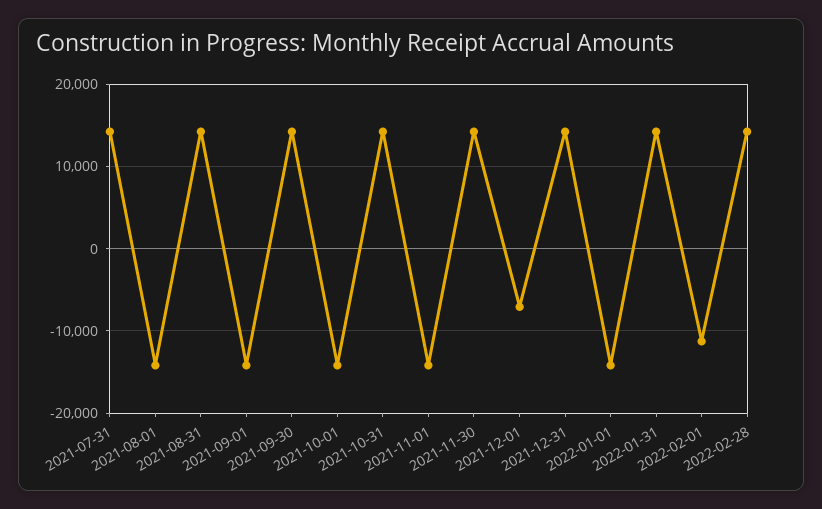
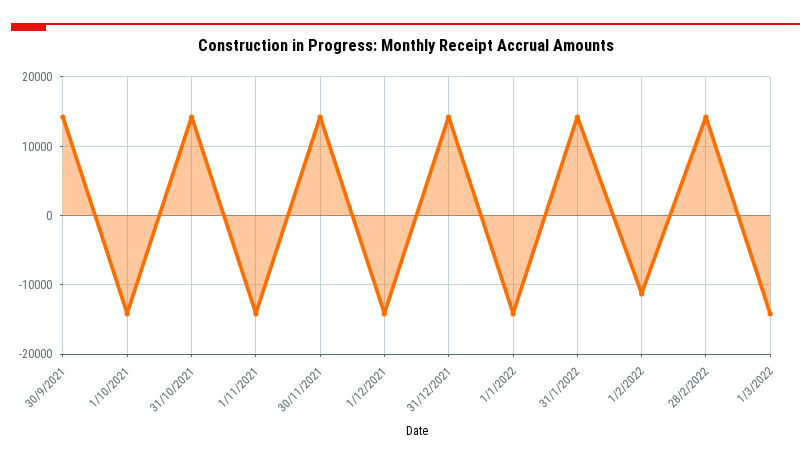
2021-07-31: 14000 -> none
2021-08-01: -14000 -> none
2021-08-31: 14000 -> none
2021-09-01: -14000 -> none
2021-12-01: -7000 -> -14000
1/3/2022: none -> -14000

